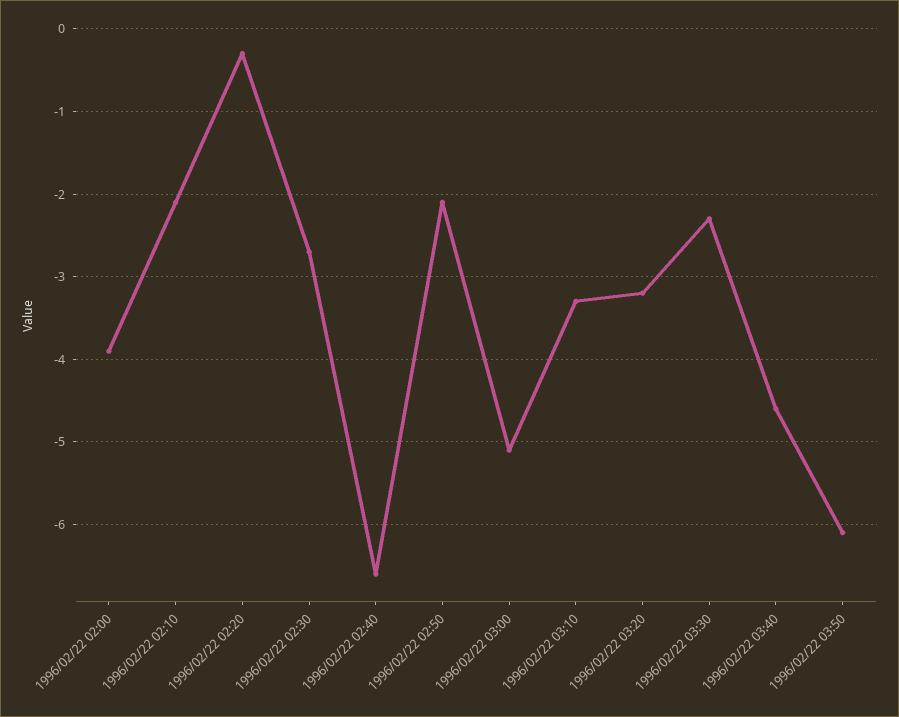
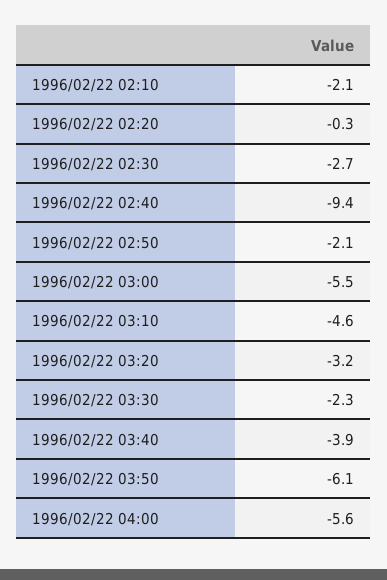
1996/02/22 02:00: -3.9 -> none
1996/02/22 02:40: -6.6 -> -9.4
1996/02/22 03:00: -5.1 -> -5.5
1996/02/22 03:10: -3.3 -> -4.6
1996/02/22 03:40: -4.6 -> -3.9
1996/02/22 04:00: none -> -5.6

